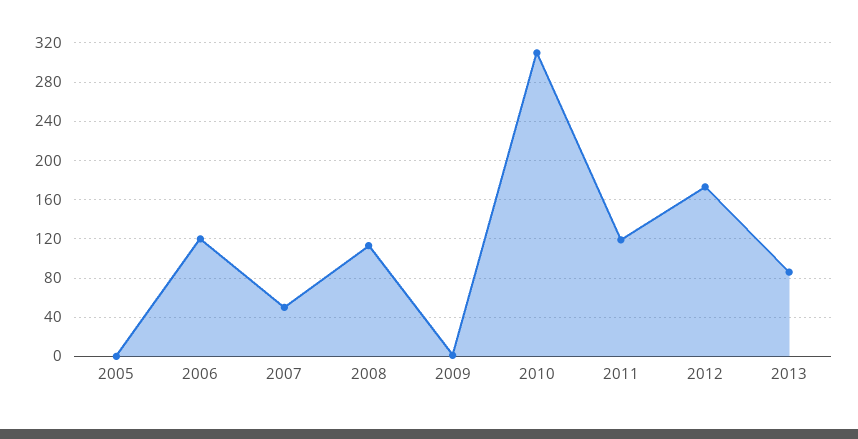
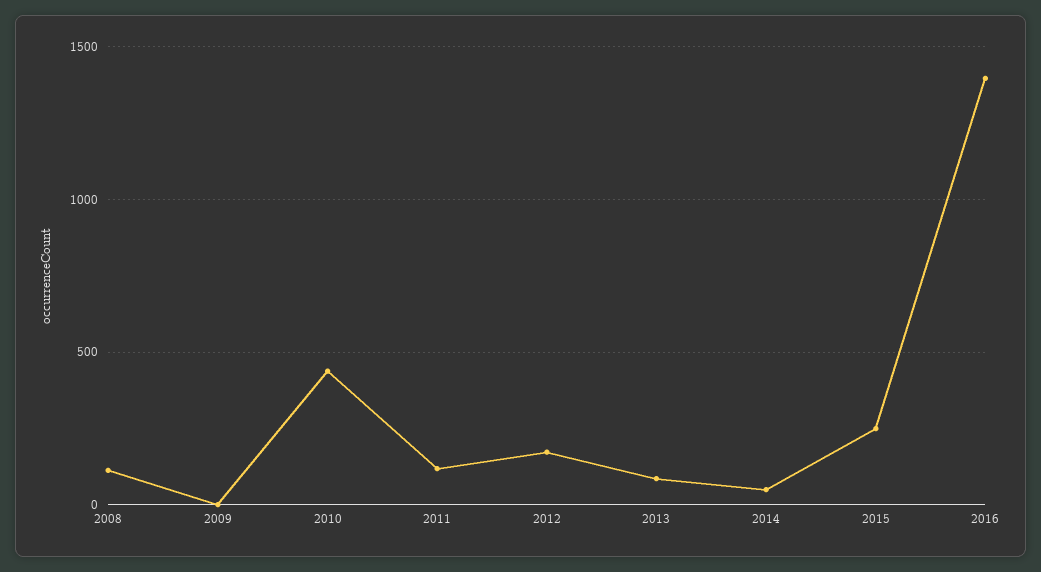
2005: 0 -> none
2006: 120 -> none
2007: 50 -> none
2010: 310 -> 450
2014: none -> 50
2015: none -> 250
2016: none -> 1400

